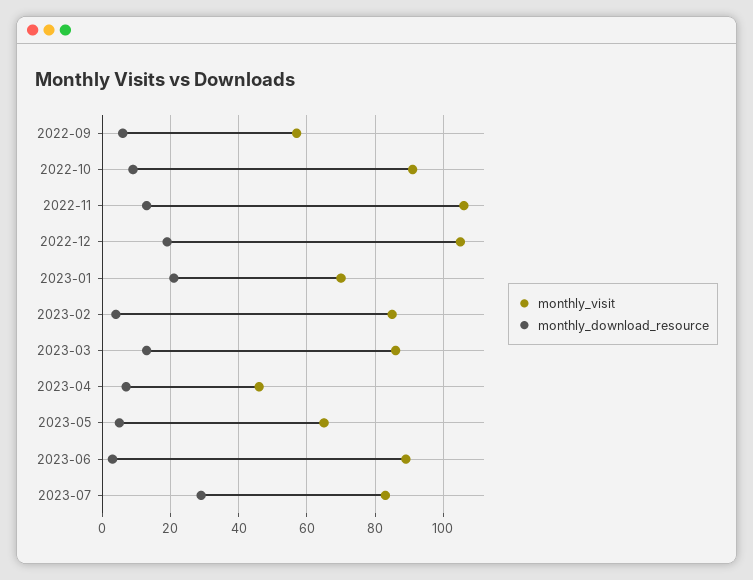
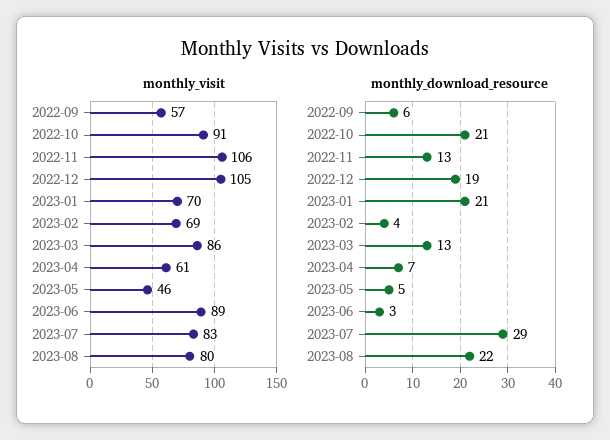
monthly_download_resource, 2022-10: 10 -> 21
monthly_visit, 2023-02: 85 -> 69
monthly_visit, 2023-04: 45 -> 61
monthly_visit, 2023-05: 65 -> 46
monthly_visit, 2023-08: none -> 80
monthly_download_resource, 2023-08: none -> 22

